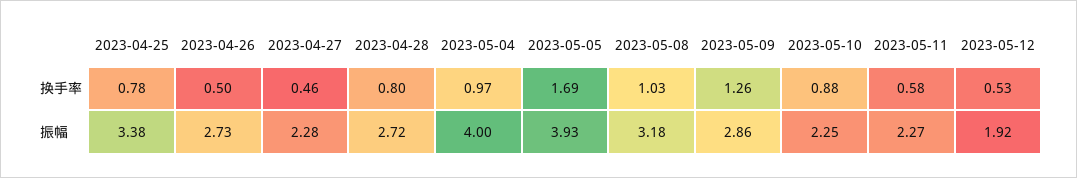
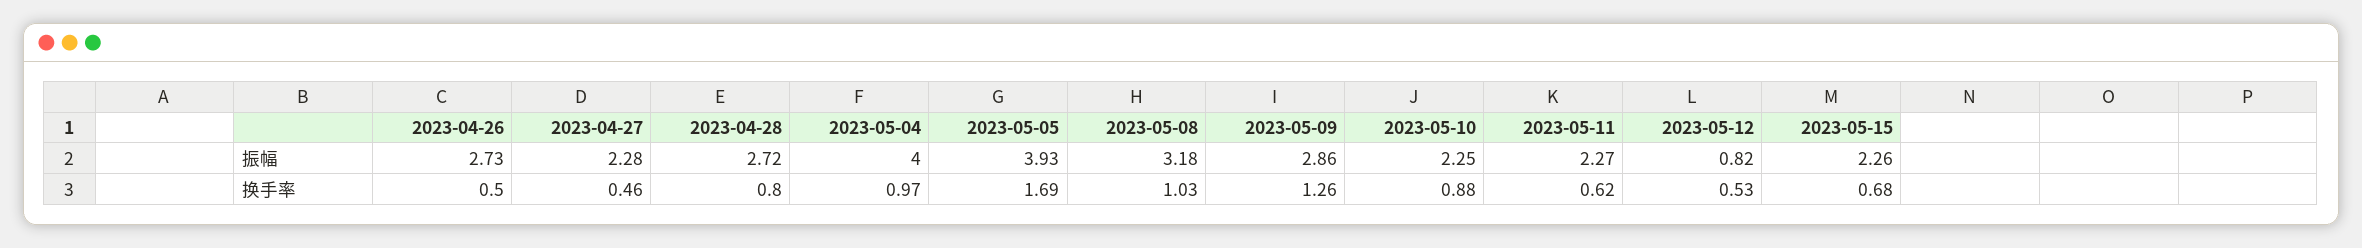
2023-04-25, 换手率: 0.78 -> none
2023-05-11, 换手率: 0.58 -> 0.62
2023-04-25, 振幅: 3.38 -> none
2023-05-12, 振幅: 1.92 -> 0.82
2023-05-15, 振幅: none -> 2.26
2023-05-15, 换手率: none -> 0.68

